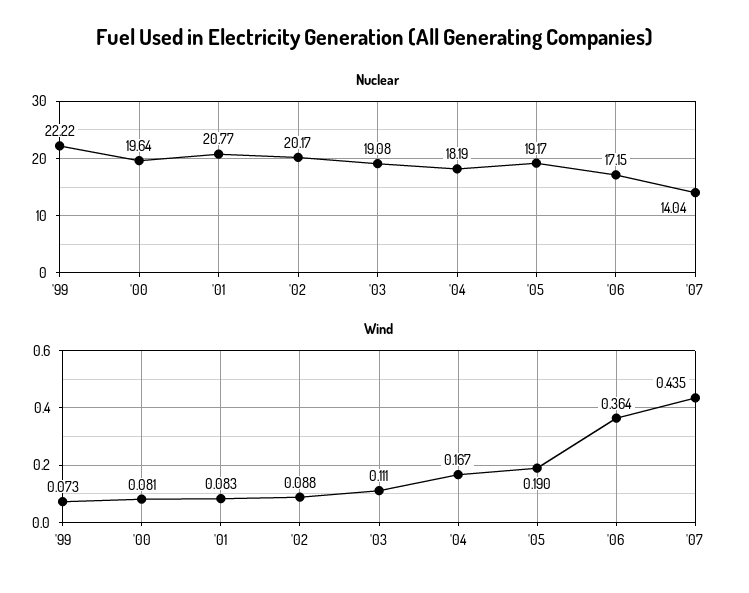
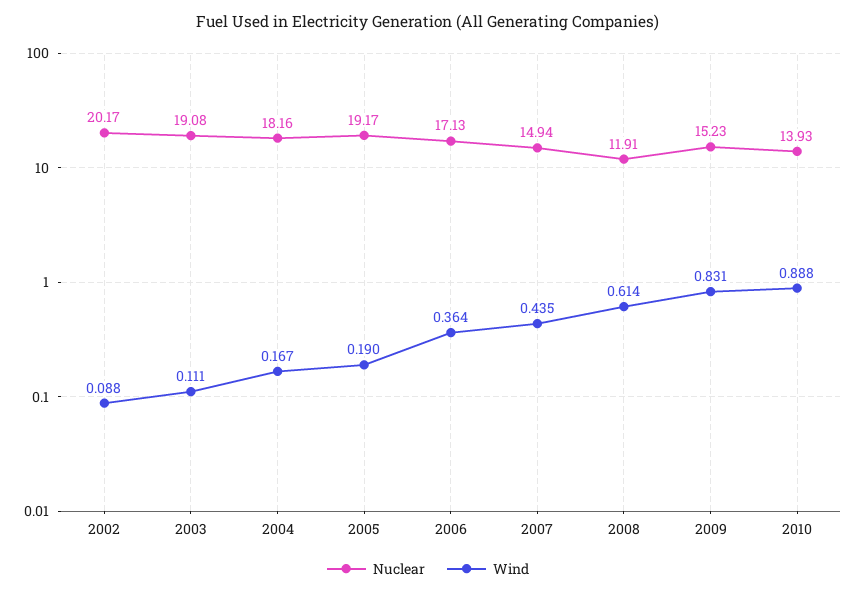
Nuclear, '99: 22.22 -> none
Nuclear, '00: 19.64 -> none
Nuclear, '01: 20.77 -> none
Nuclear, '04: 18.19 -> 18.16
Nuclear, '06: 17.15 -> 17.13
Nuclear, '07: 14.04 -> 14.94
Wind, '99: 0.073 -> none
Wind, '00: 0.081 -> none
Wind, '01: 0.083 -> none
Nuclear, 2008: none -> 11.91
Wind, 2008: none -> 0.614
Nuclear, 2009: none -> 15.23
Wind, 2009: none -> 0.831
Nuclear, 2010: none -> 13.93
Wind, 2010: none -> 0.888

